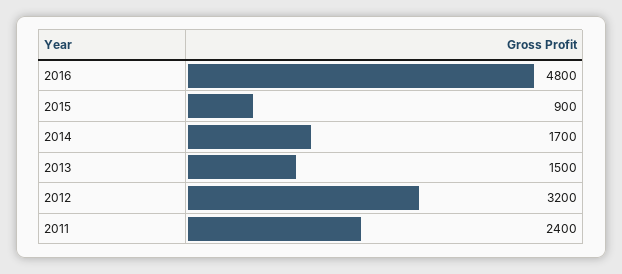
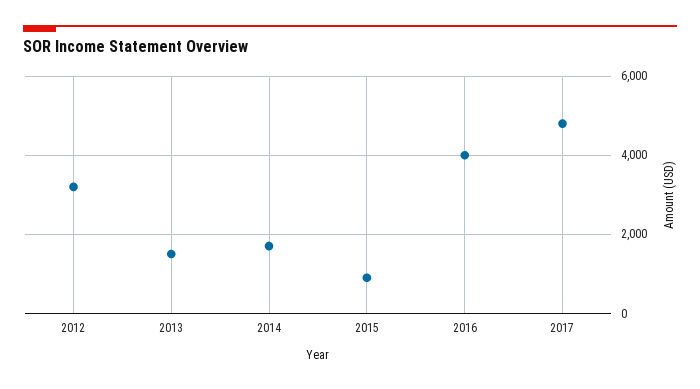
2016: 4800 -> 4000
2011: 2400 -> none
2017: none -> 4800

